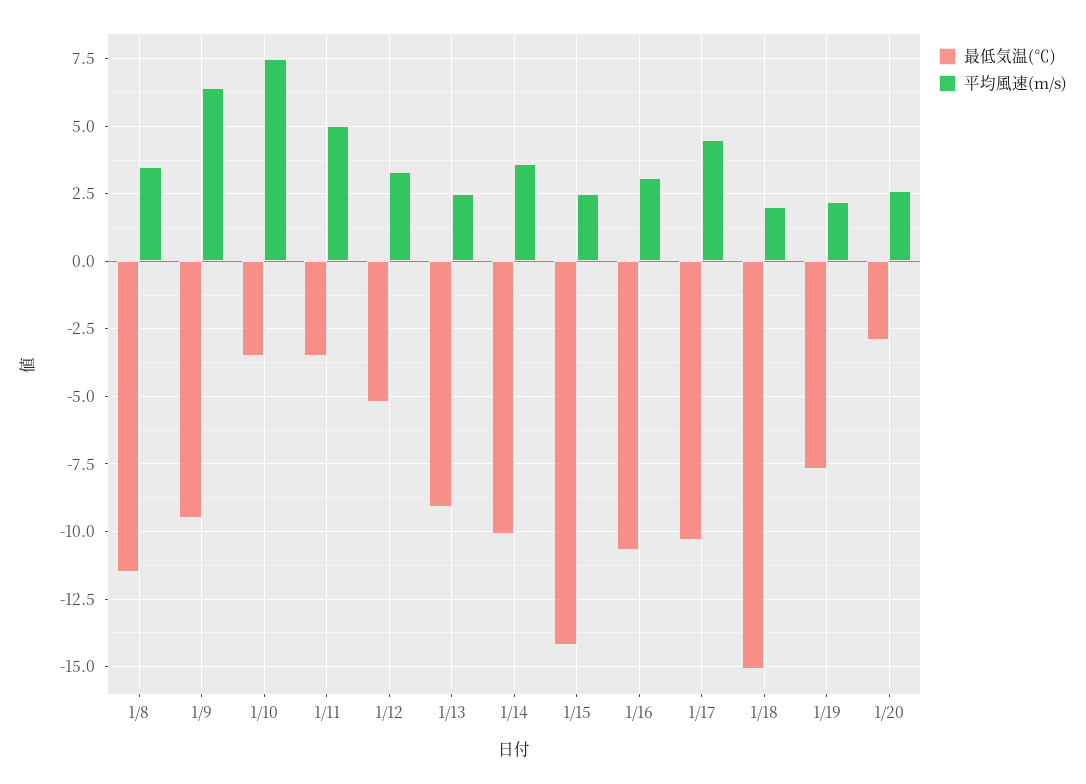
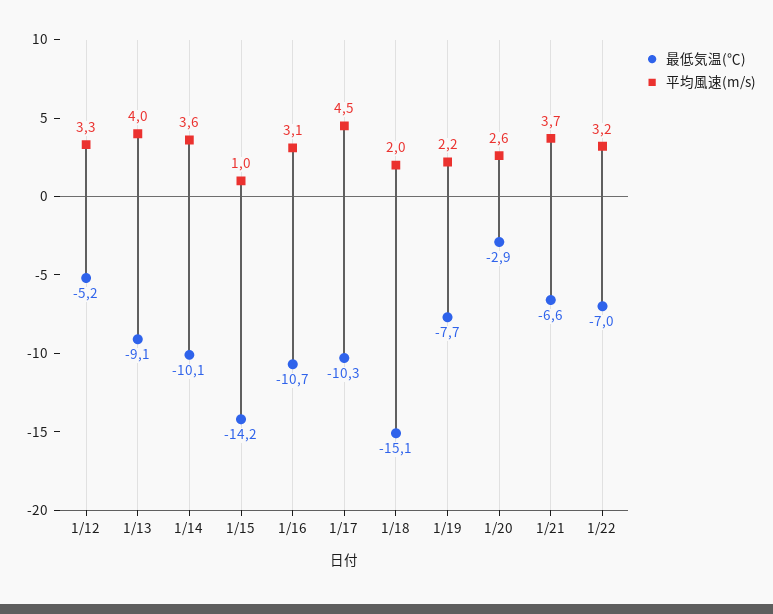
最低気温(℃), 1/8: -11.5 -> none
平均風速(m/s), 1/8: 3.5 -> none
最低気温(℃), 1/9: -9.5 -> none
平均風速(m/s), 1/9: 6.5 -> none
最低気温(℃), 1/10: -3.5 -> none
平均風速(m/s), 1/10: 7.5 -> none
最低気温(℃), 1/11: -3.5 -> none
平均風速(m/s), 1/11: 5 -> none
平均風速(m/s), 1/13: 2.5 -> 4
平均風速(m/s), 1/15: 2.5 -> 1
最低気温(℃), 1/21: none -> -6.6
平均風速(m/s), 1/21: none -> 3.7
最低気温(℃), 1/22: none -> -7
平均風速(m/s), 1/22: none -> 3.2

